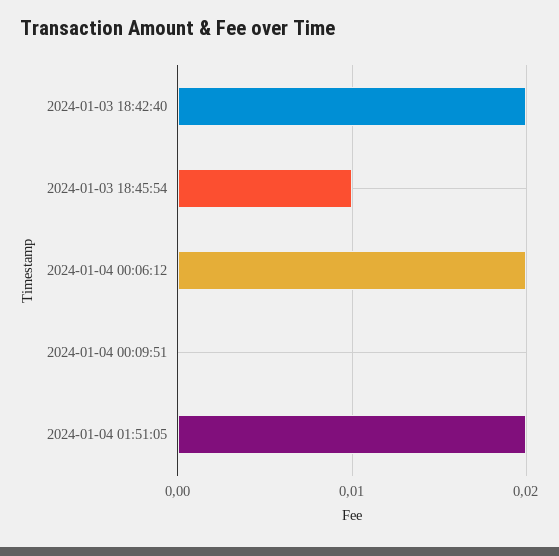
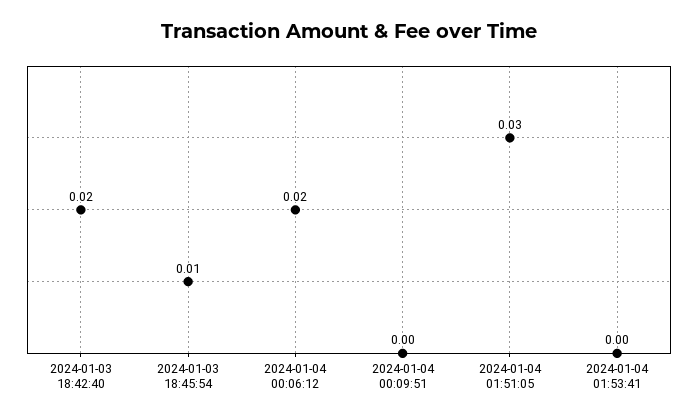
2024-01-04 01:51:05: 0.02 -> 0.03
2024-01-04 01:53:41: none -> 0

